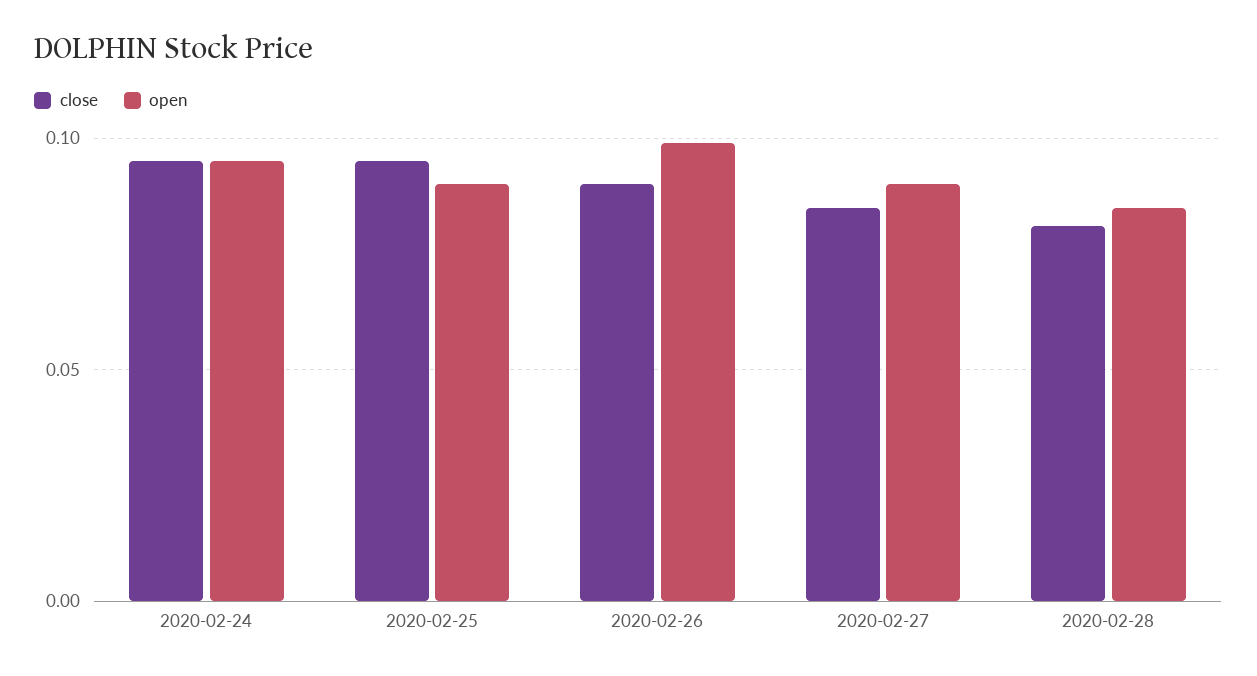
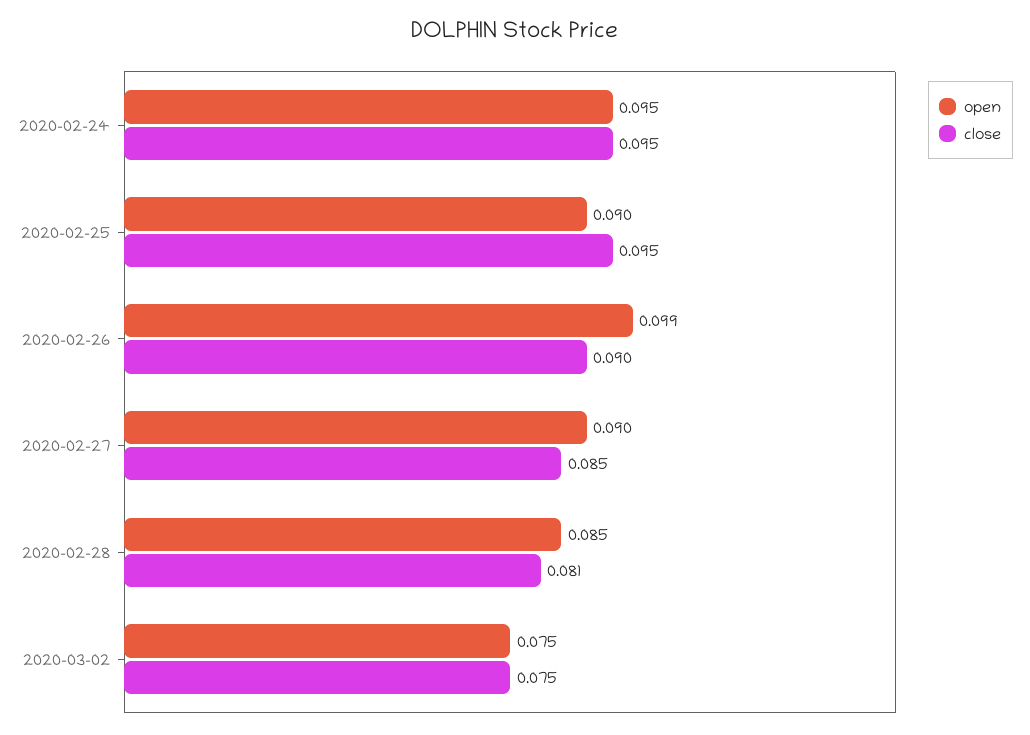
open, 2020-03-02: none -> 0.075
close, 2020-03-02: none -> 0.075

